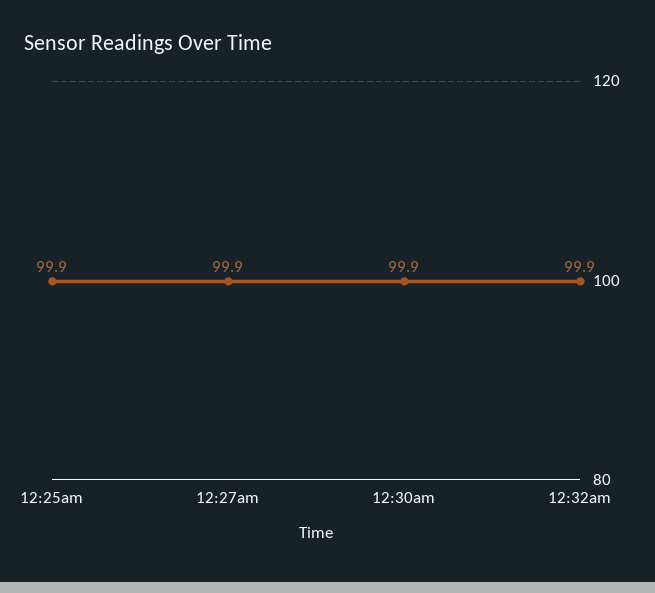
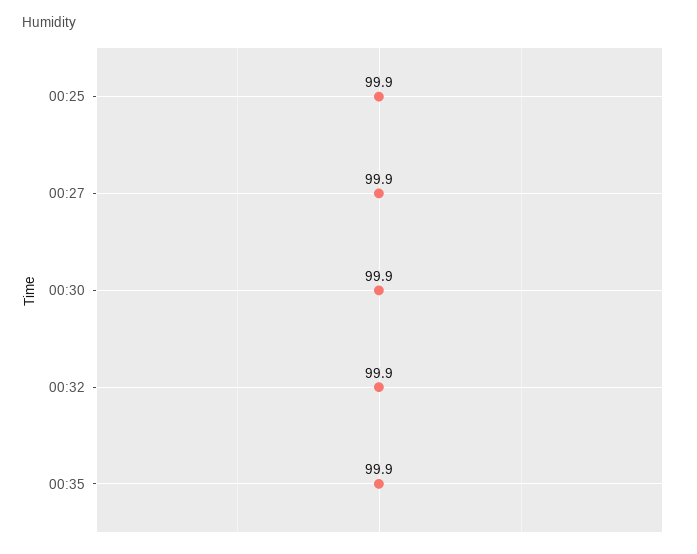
00:35: none -> 99.9

